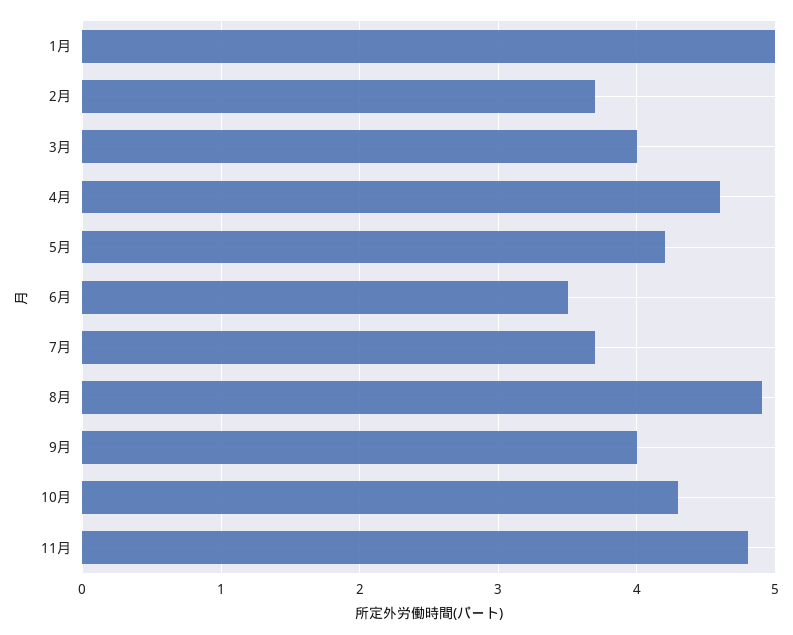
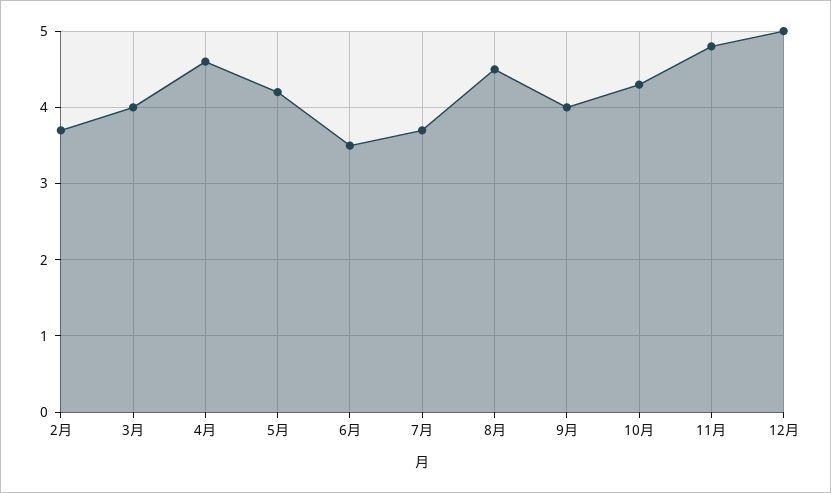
1月: 5 -> none
8月: 4.9 -> 4.5
12月: none -> 5

